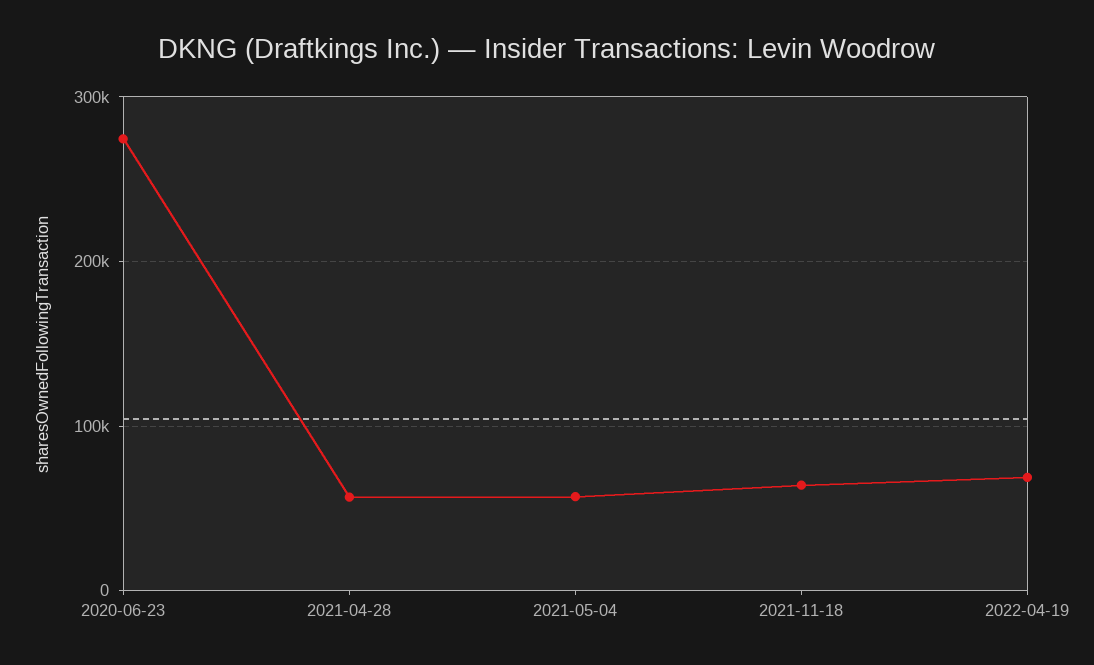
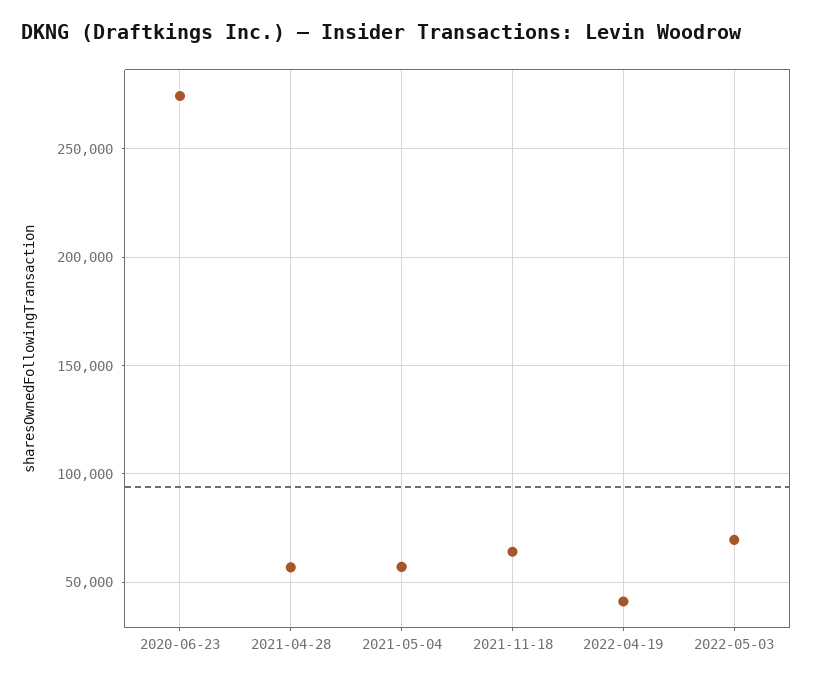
2022-04-19: 70000 -> 40000
2022-05-03: none -> 70000

